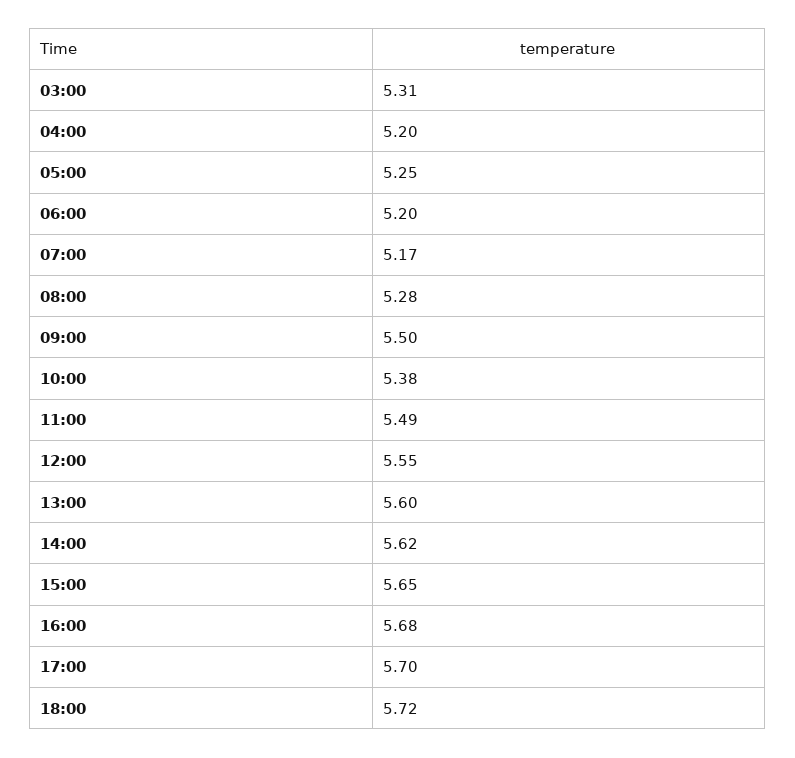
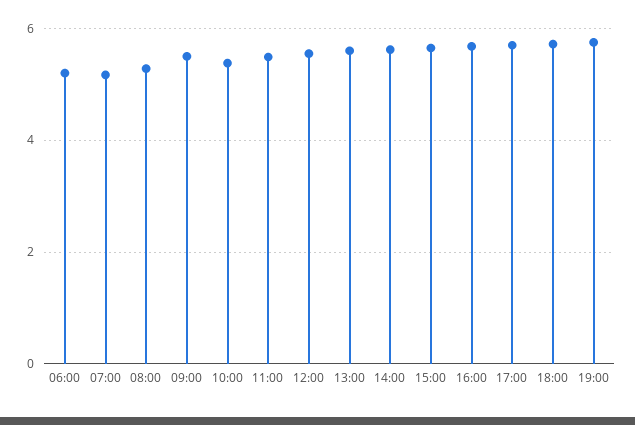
03:00: 5.31 -> none
04:00: 5.2 -> none
05:00: 5.25 -> none
19:00: none -> 5.8

